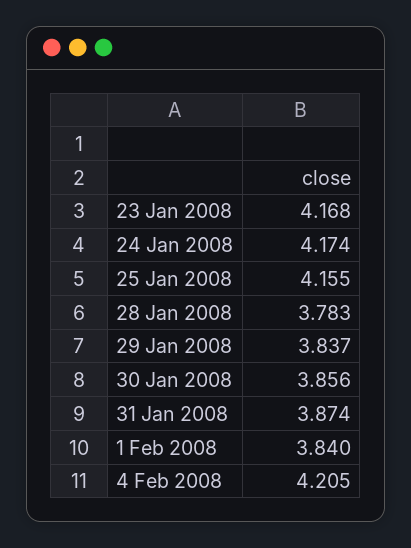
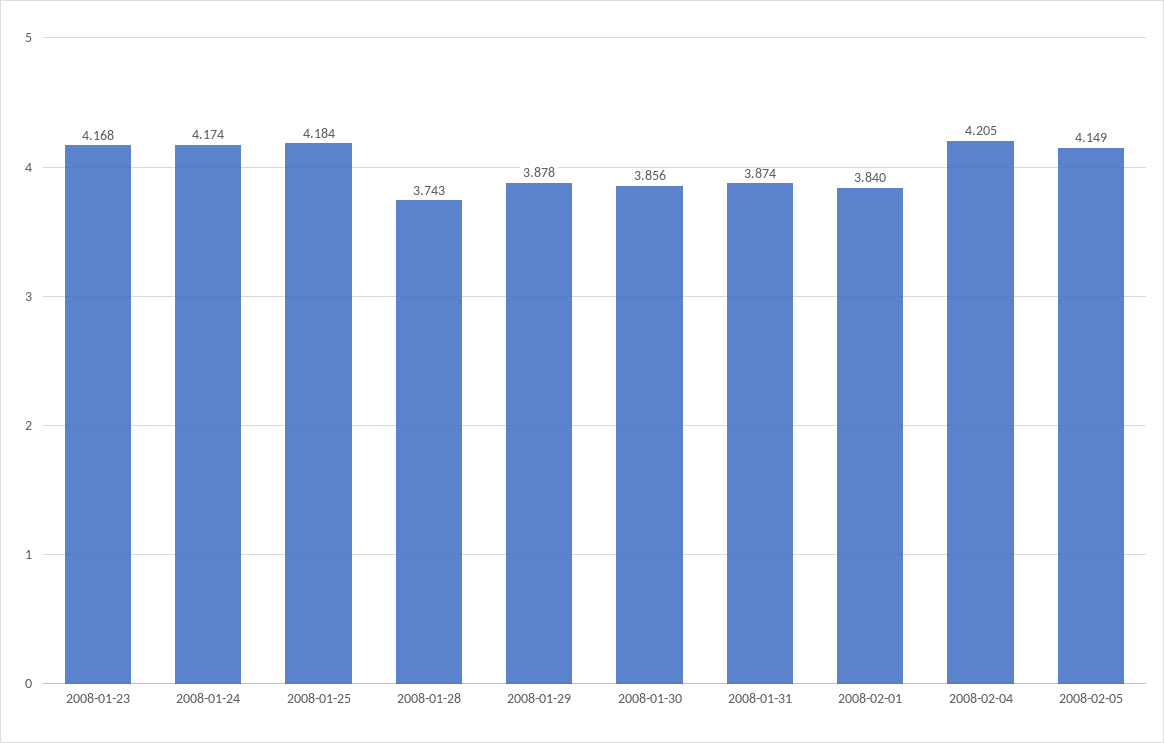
25 Jan 2008: 4.155 -> 4.184
28 Jan 2008: 3.783 -> 3.743
29 Jan 2008: 3.837 -> 3.878
2008-02-05: none -> 4.149

